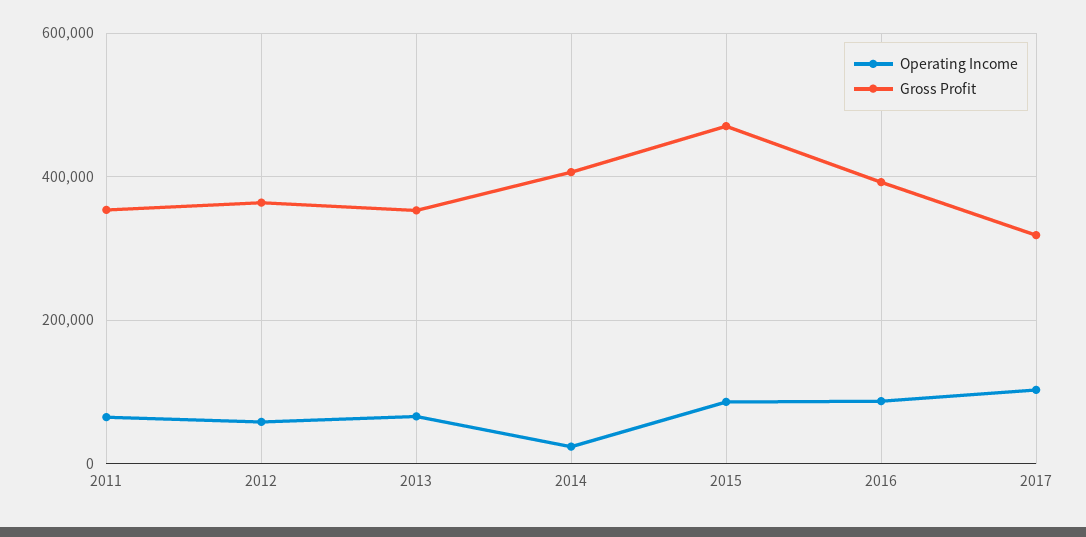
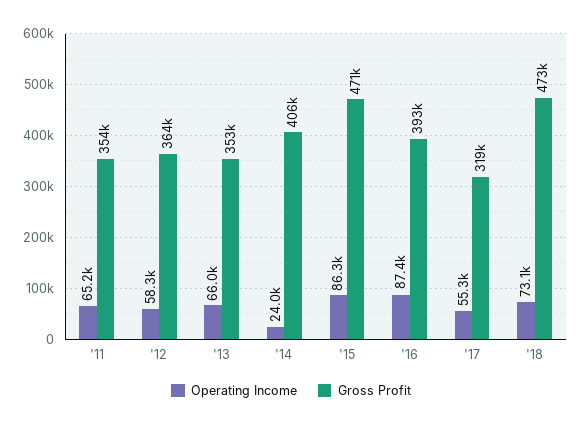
Operating Income, 2017: 100000 -> 55300
Operating Income, '18: none -> 73100
Gross Profit, '18: none -> 473000

